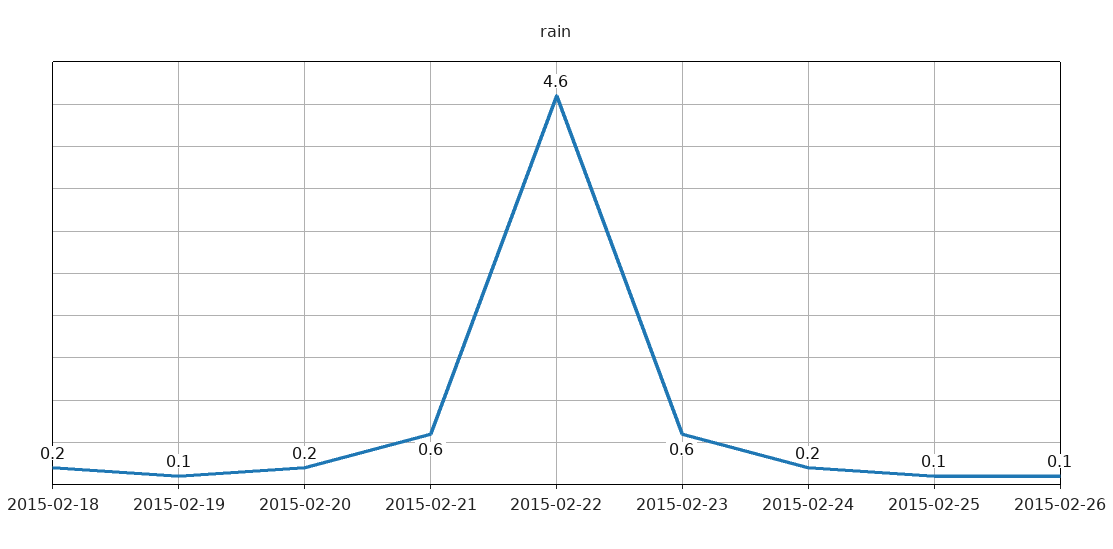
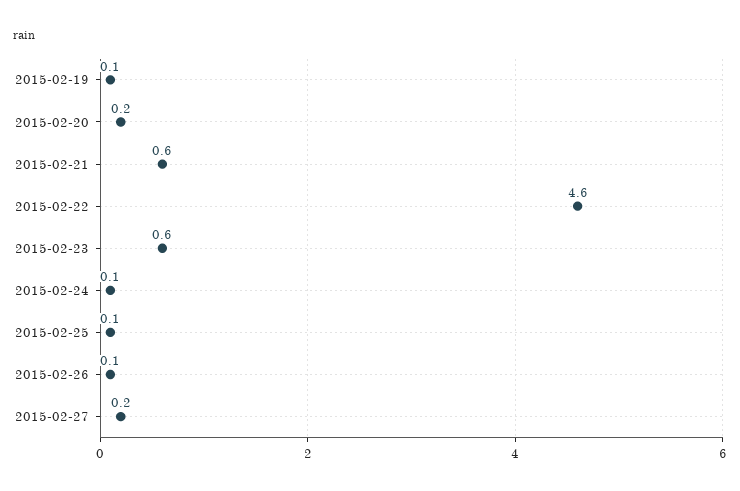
2015-02-18: 0.2 -> none
2015-02-24: 0.2 -> 0.1
2015-02-27: none -> 0.2

